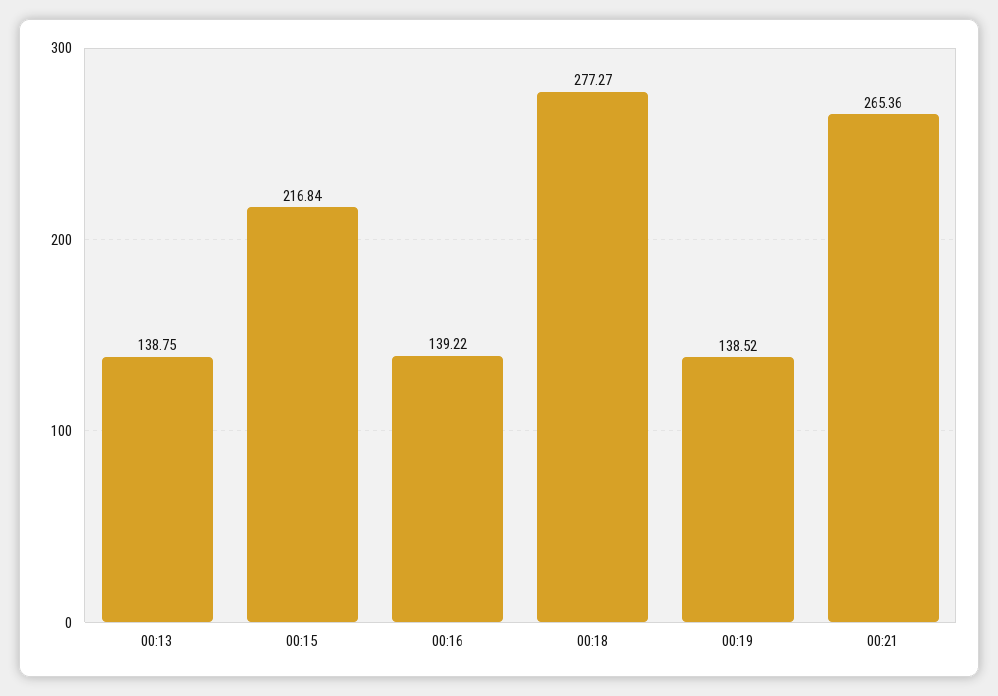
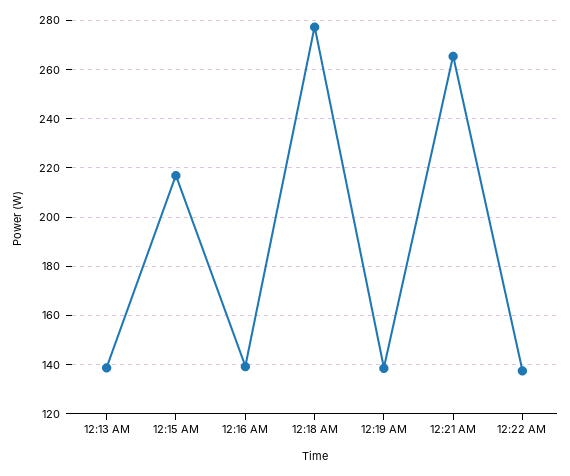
12:22 AM: none -> 137.5

